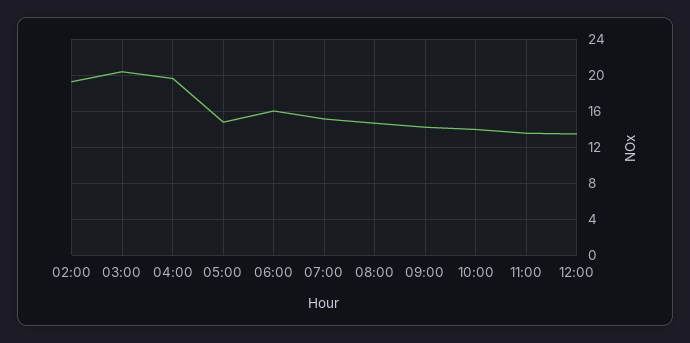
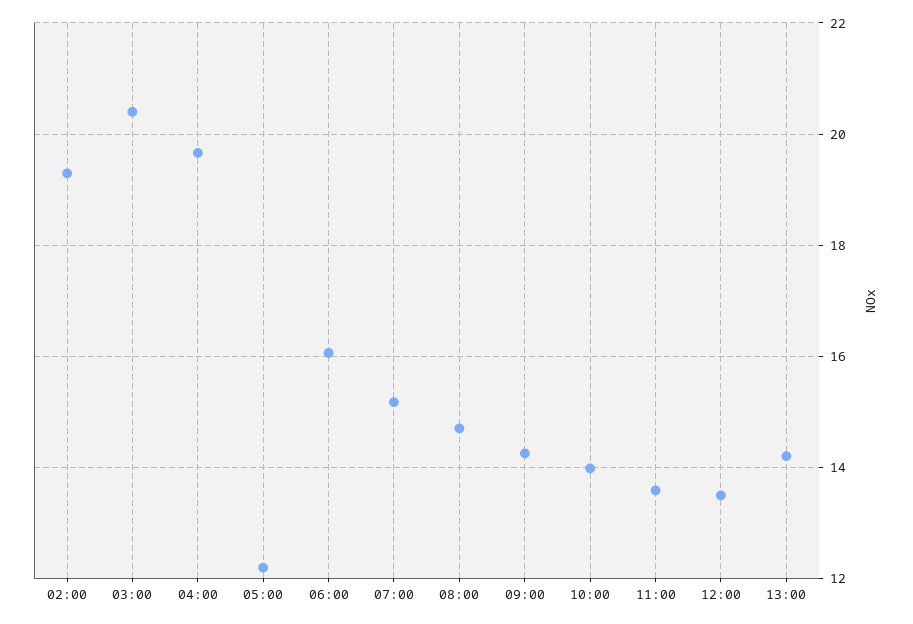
05:00: 15 -> 12.2
13:00: none -> 14.2

